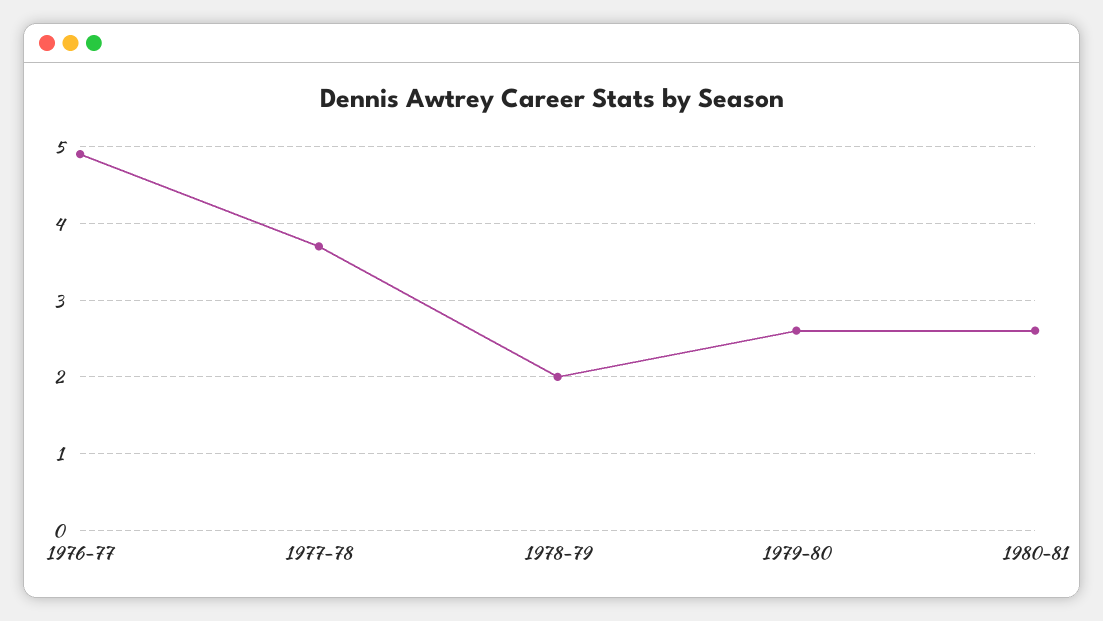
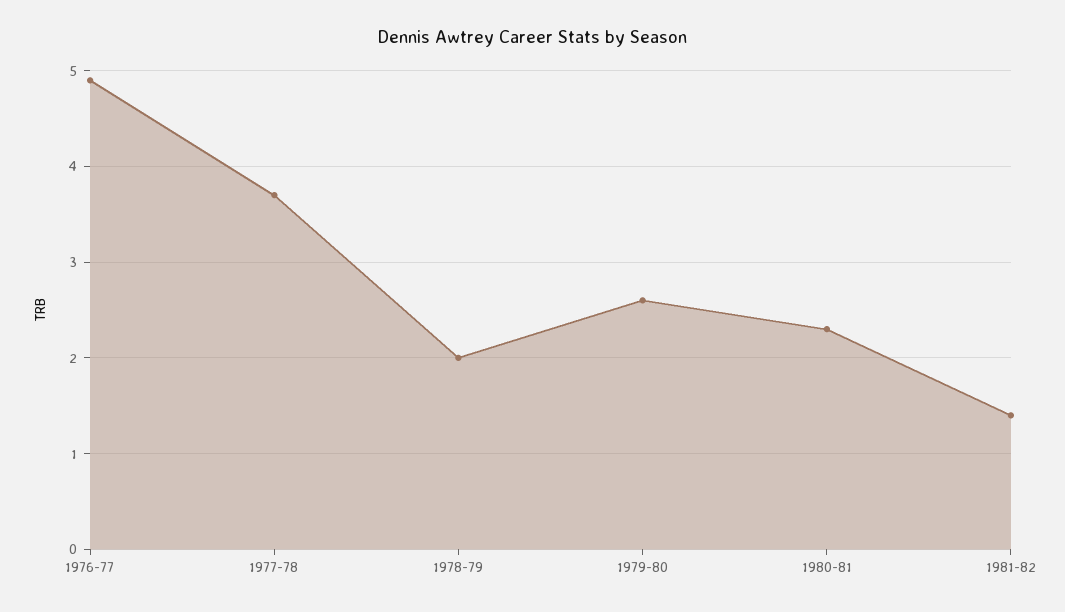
1980-81: 2.6 -> 2.3
1981-82: none -> 1.4

